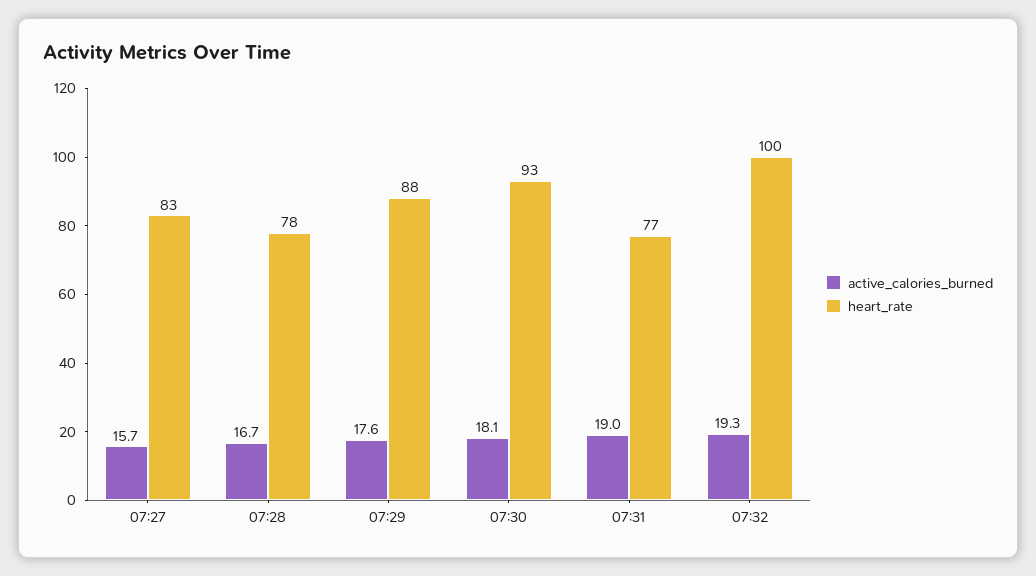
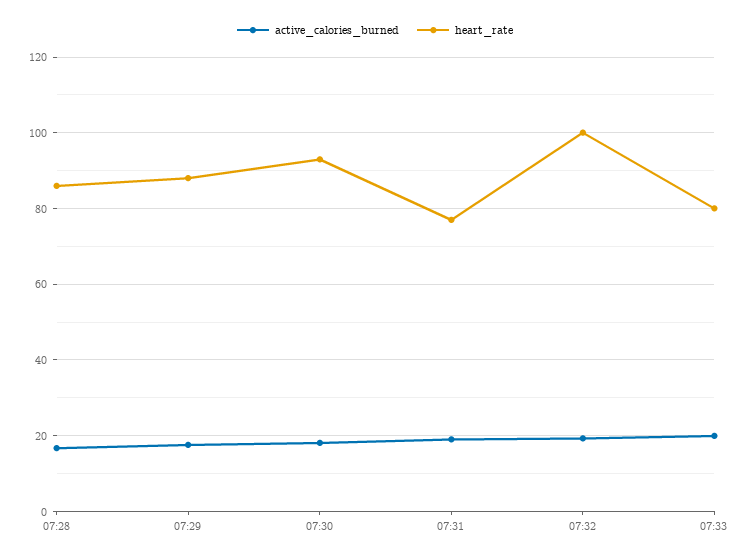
active_calories_burned, 07:27: 15.7 -> none
heart_rate, 07:27: 83 -> none
heart_rate, 07:28: 78 -> 86
active_calories_burned, 07:33: none -> 20
heart_rate, 07:33: none -> 80

